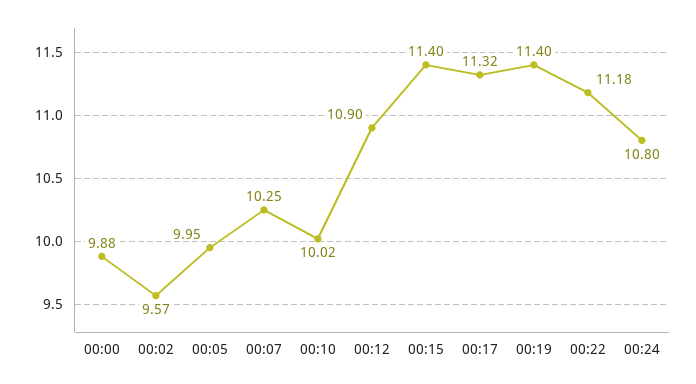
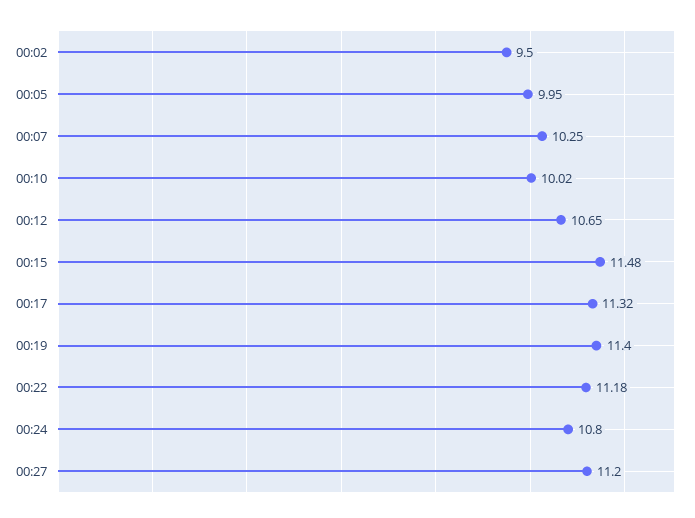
00:00: 9.88 -> none
00:02: 9.57 -> 9.5
00:12: 10.9 -> 10.65
00:15: 11.4 -> 11.48
00:27: none -> 11.2

